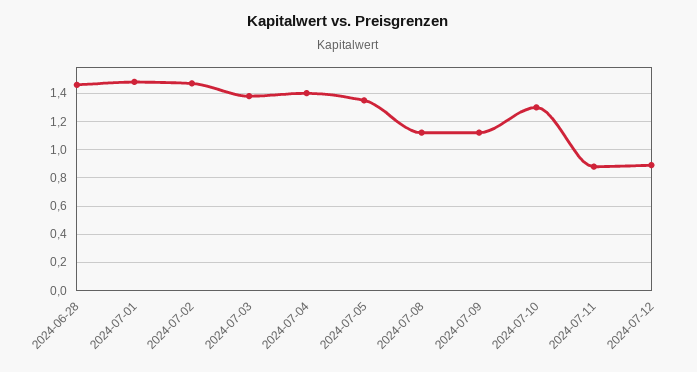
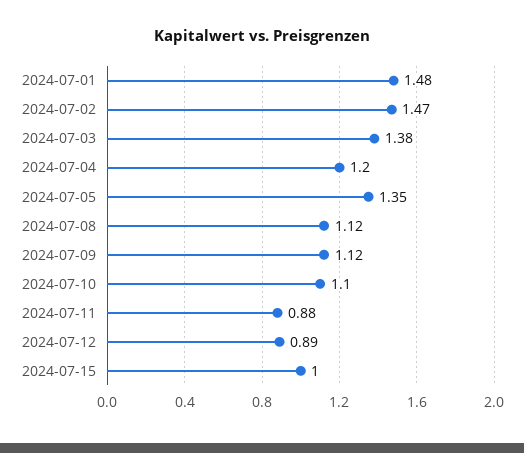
2024-06-28: 1.45 -> none
2024-07-04: 1.4 -> 1.2
2024-07-10: 1.3 -> 1.1
2024-07-15: none -> 1

